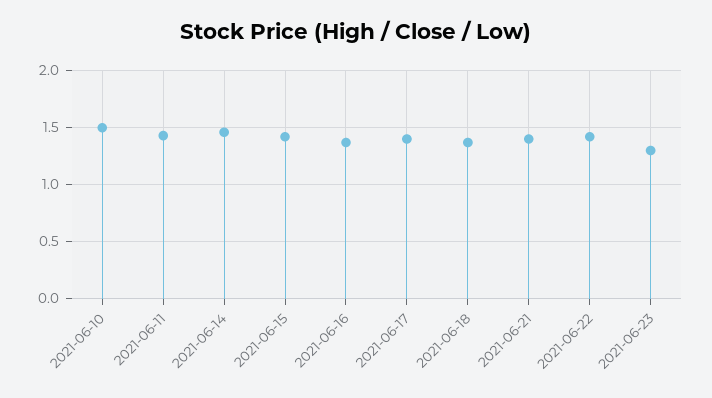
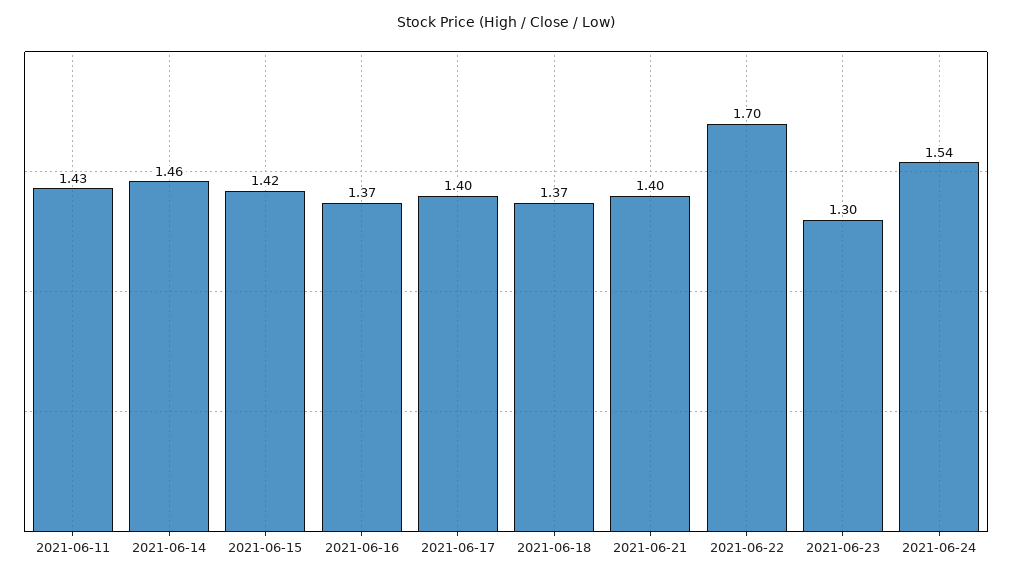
2021-06-10: 1.5 -> none
2021-06-22: 1.4 -> 1.7
2021-06-24: none -> 1.54

